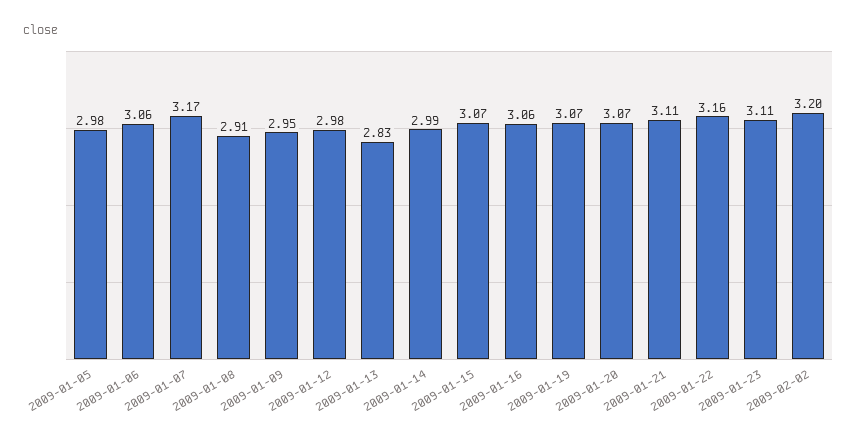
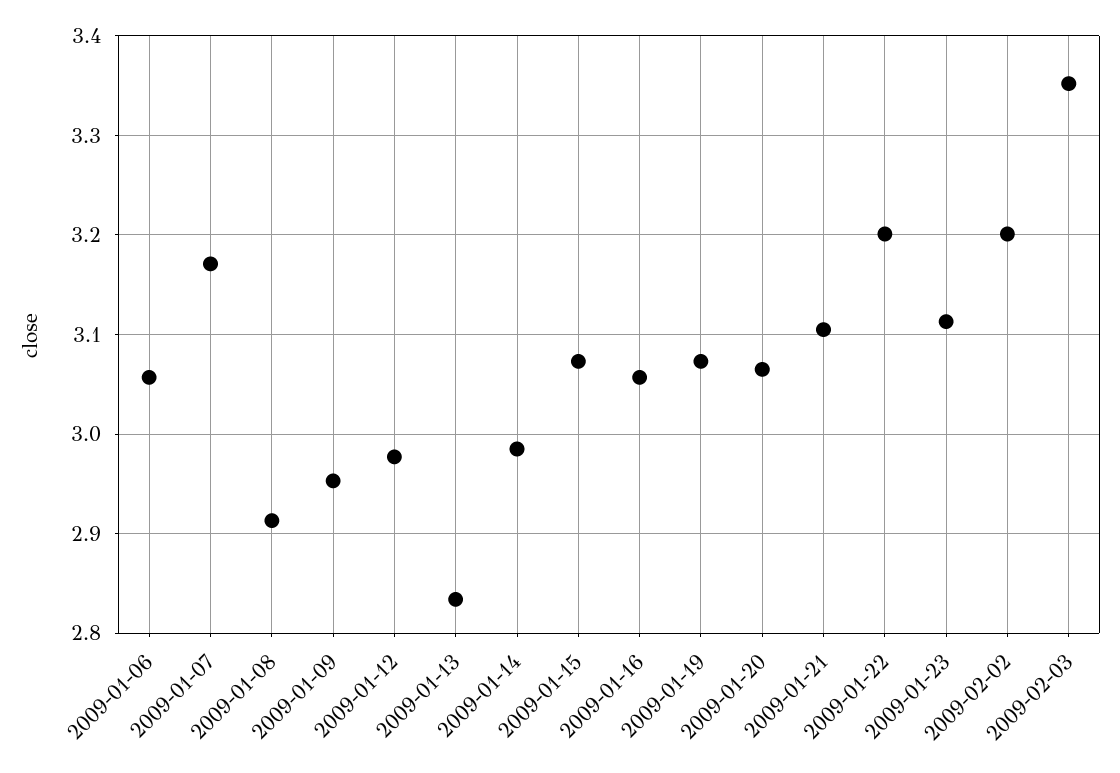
2009-01-05: 2.98 -> none
2009-01-22: 3.16 -> 3.2
2009-02-03: none -> 3.35

